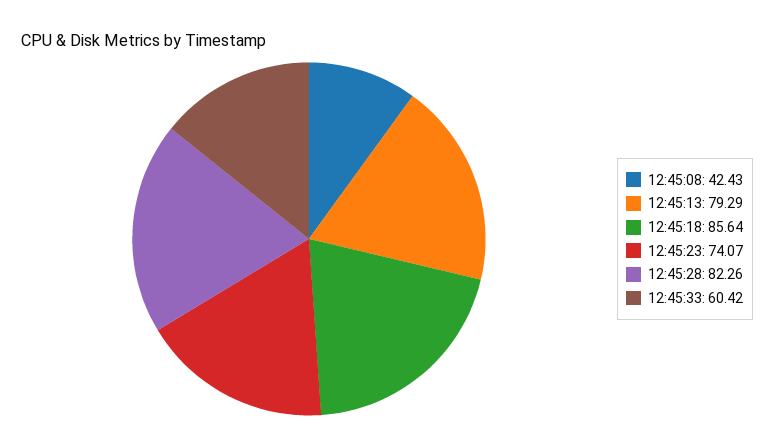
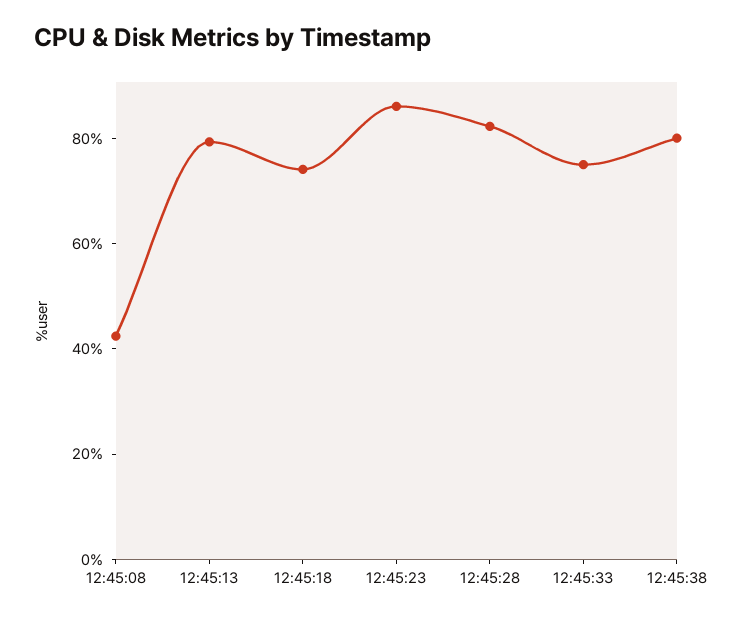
12:45:18: 85.64 -> 75
12:45:23: 74.07 -> 85
12:45:33: 60.42 -> 75
12:45:38: none -> 80

